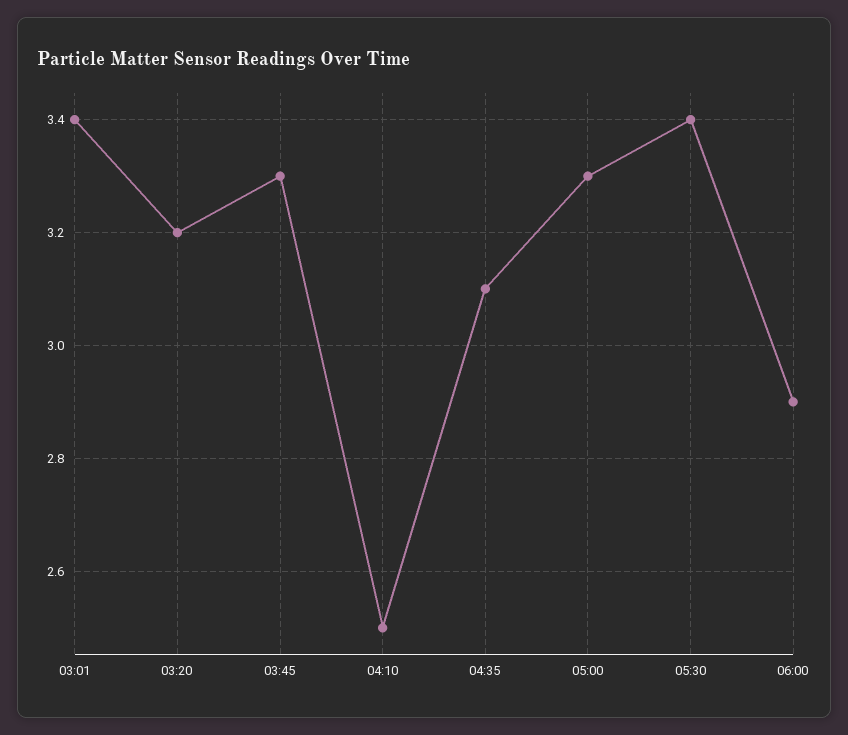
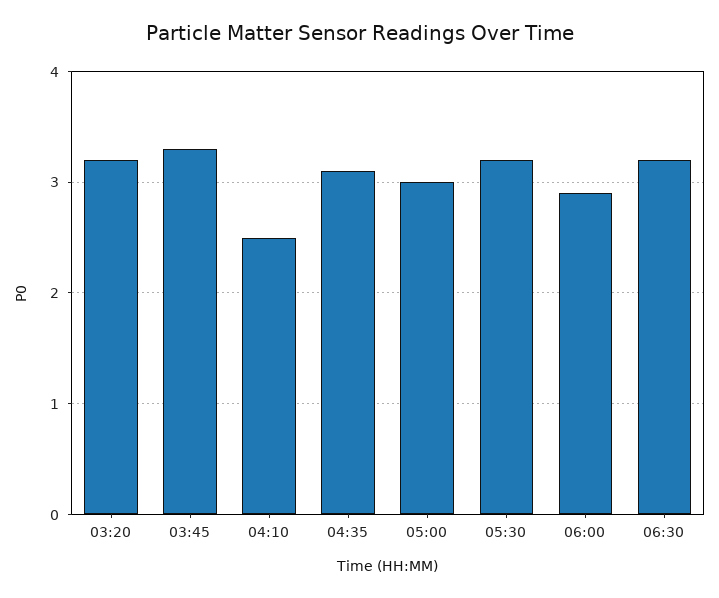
03:01: 3.4 -> none
05:00: 3.3 -> 3
05:30: 3.4 -> 3.2
06:30: none -> 3.2

